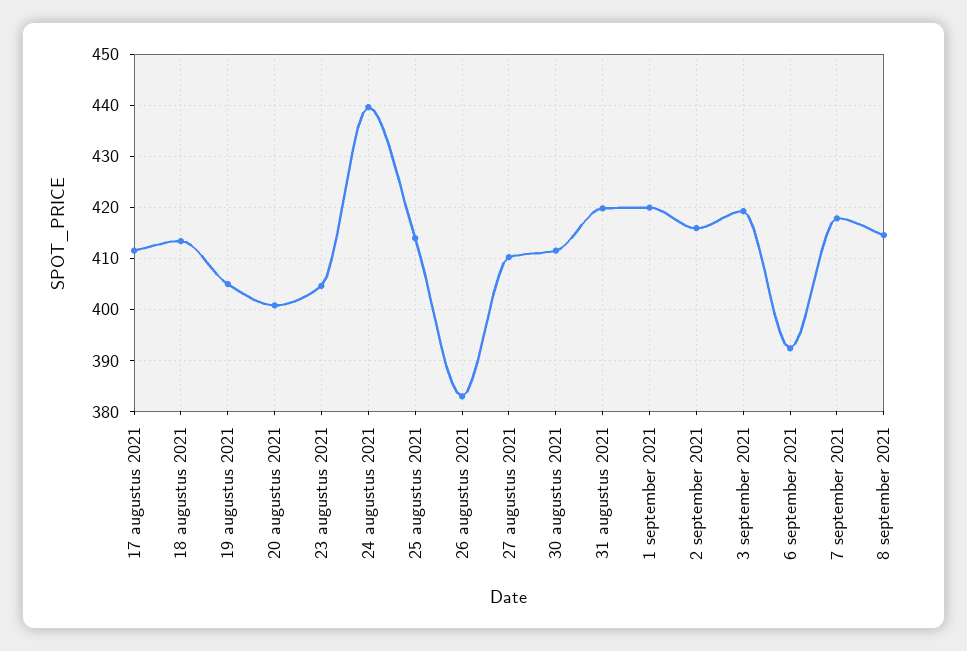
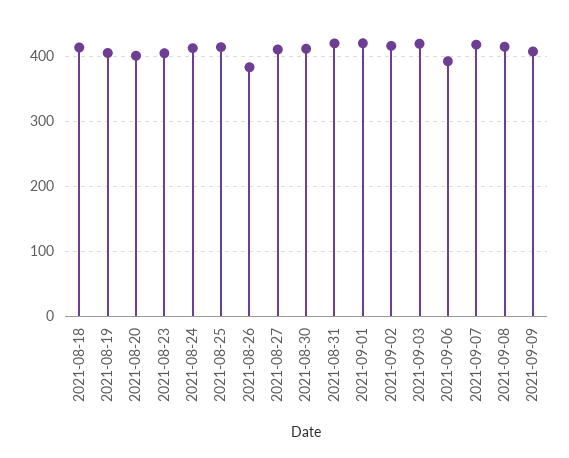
17 augustus 2021: 412 -> none
24 augustus 2021: 440 -> 410
2021-09-09: none -> 410

